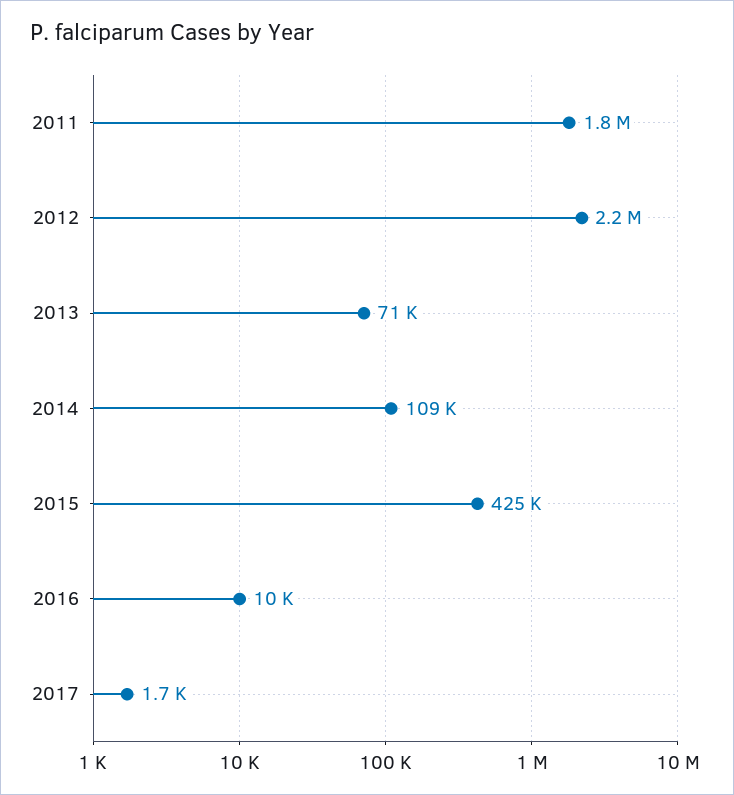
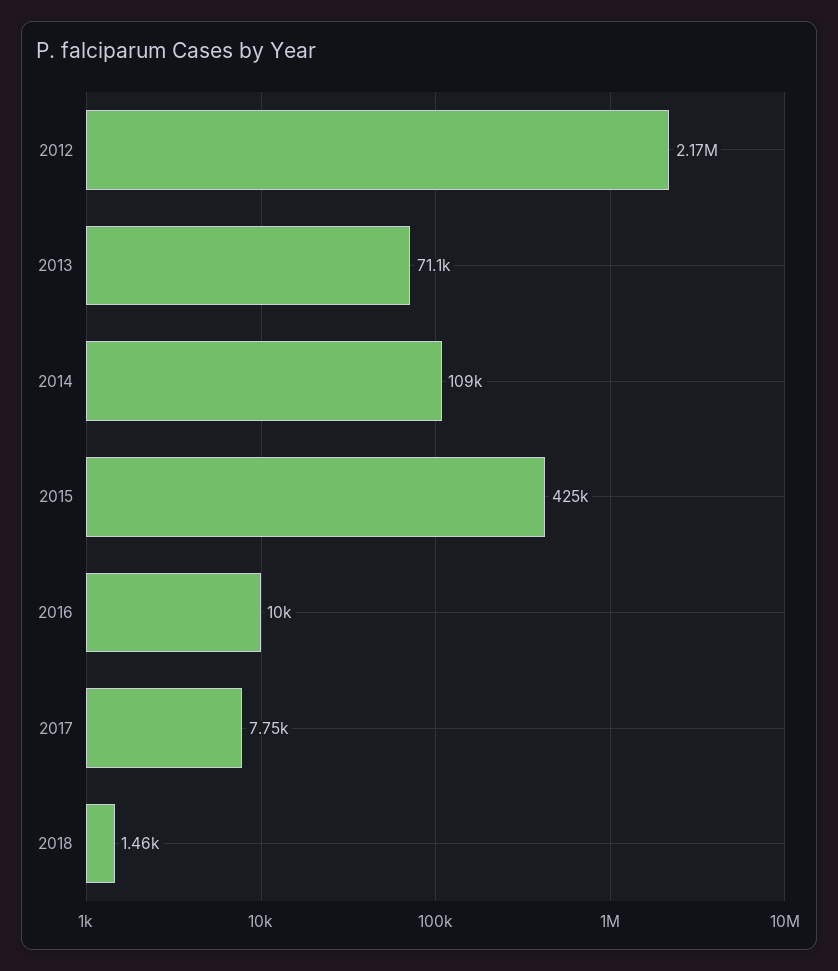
2011: 1800000 -> none
2017: 1700 -> 7750
2018: none -> 1460

